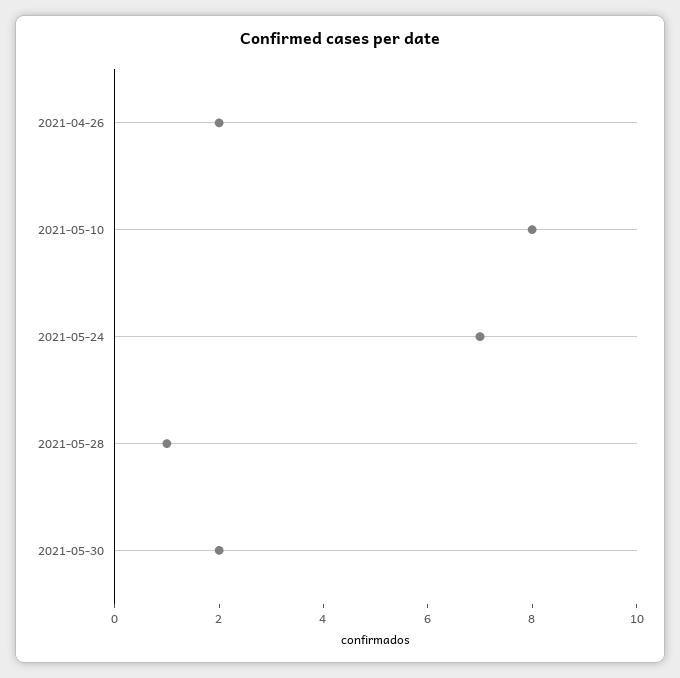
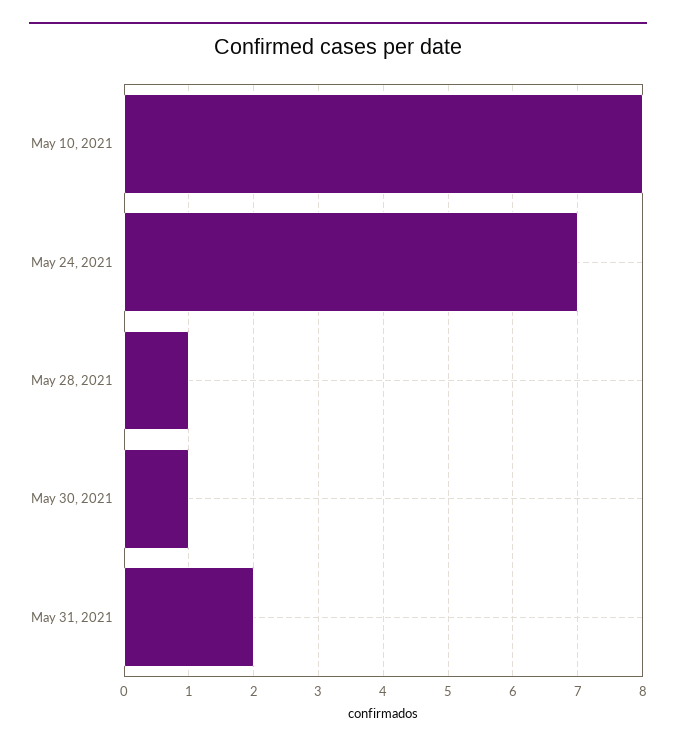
2021-04-26: 2 -> none
2021-05-30: 2 -> 1
May 31, 2021: none -> 2

